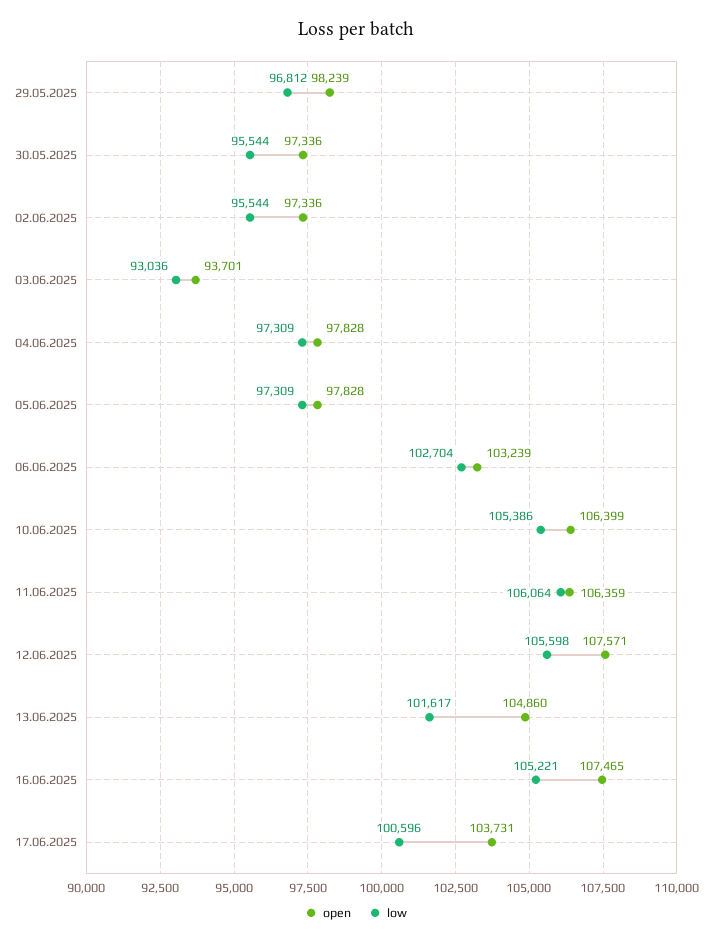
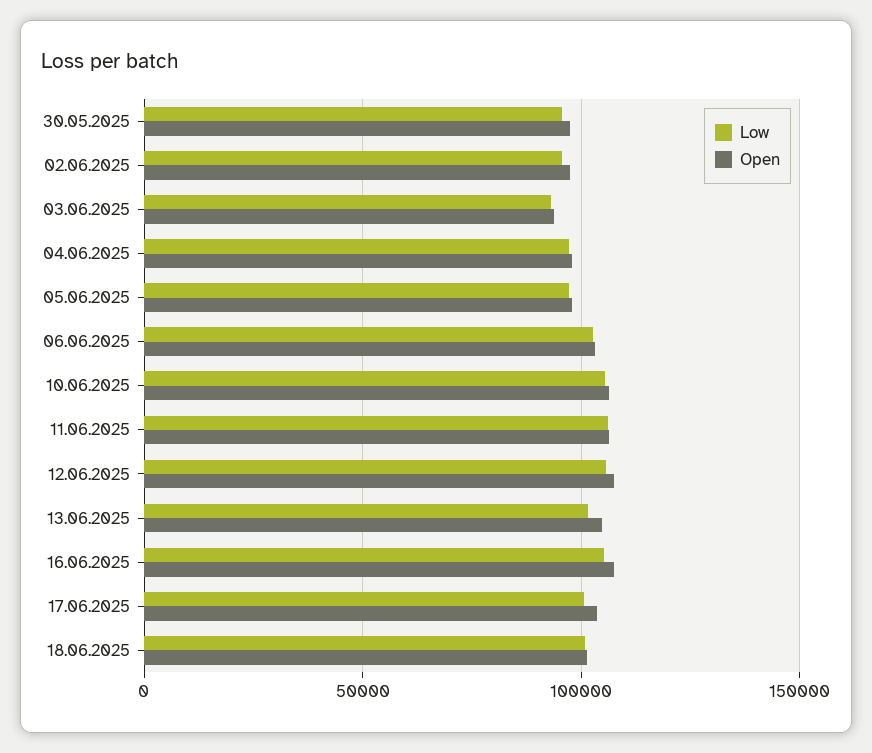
open, 29.05.2025: 98239 -> none
low, 29.05.2025: 96812 -> none
low, 18.06.2025: none -> 100000
open, 18.06.2025: none -> 100000

